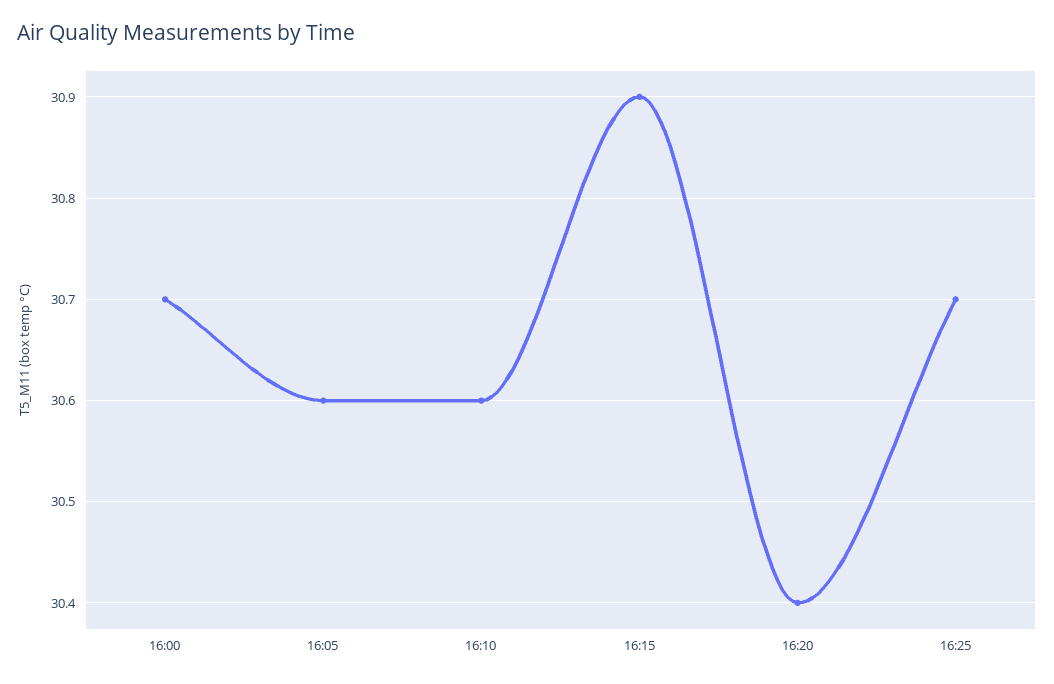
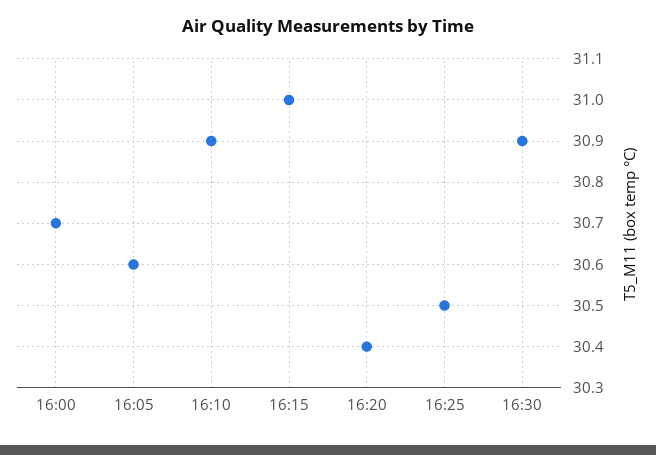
16:10: 30.6 -> 30.9
16:15: 30.9 -> 31
16:25: 30.7 -> 30.5
16:30: none -> 30.9

